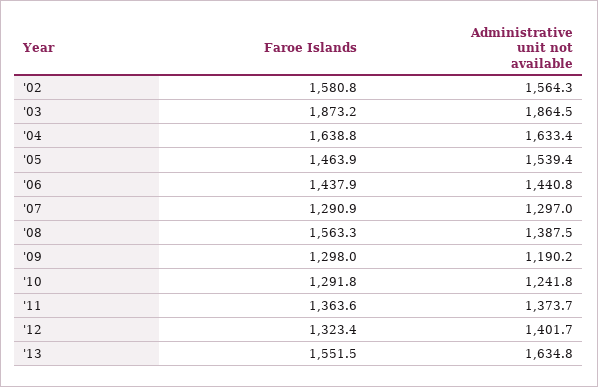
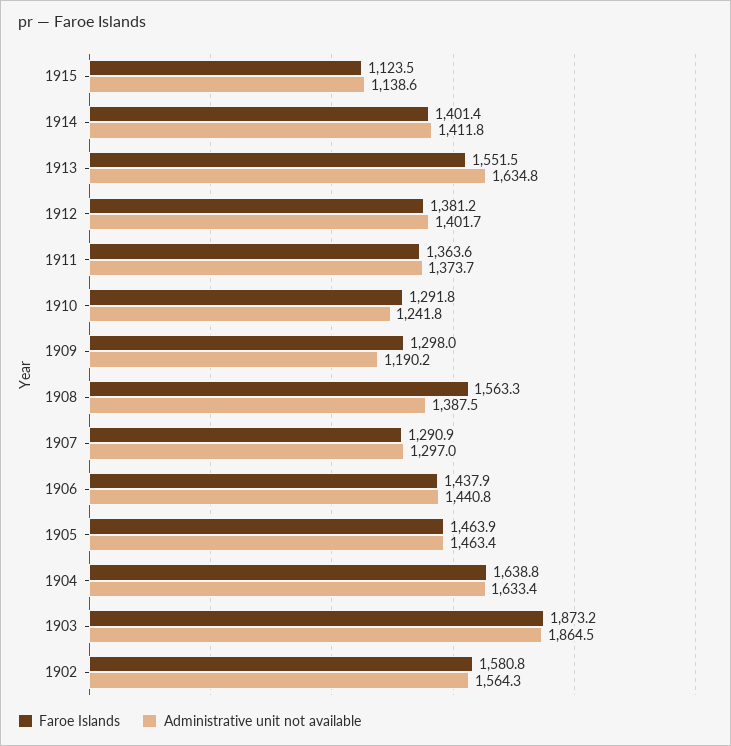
Administrative unit not available, '05: 1539.4 -> 1463.4
Faroe Islands, '12: 1323.4 -> 1381.2
Faroe Islands, 1915: none -> 1123.5
Administrative unit not available, 1915: none -> 1138.6
Faroe Islands, 1914: none -> 1401.4
Administrative unit not available, 1914: none -> 1411.8

